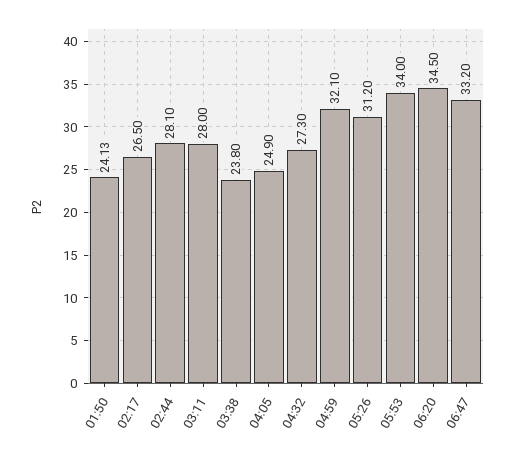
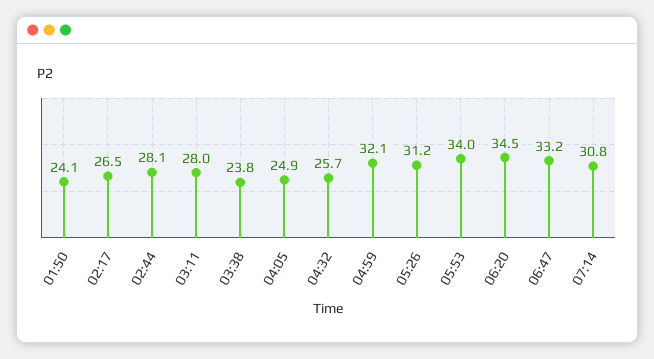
04:32: 27.3 -> 25.7
07:14: none -> 30.8

